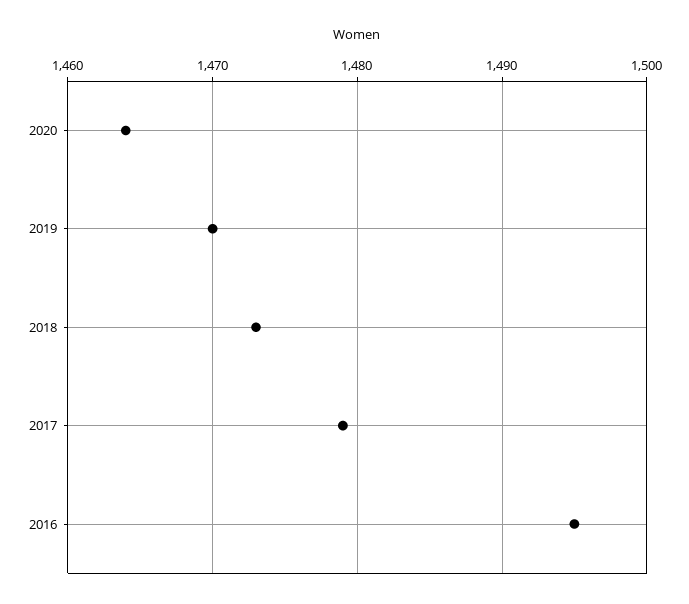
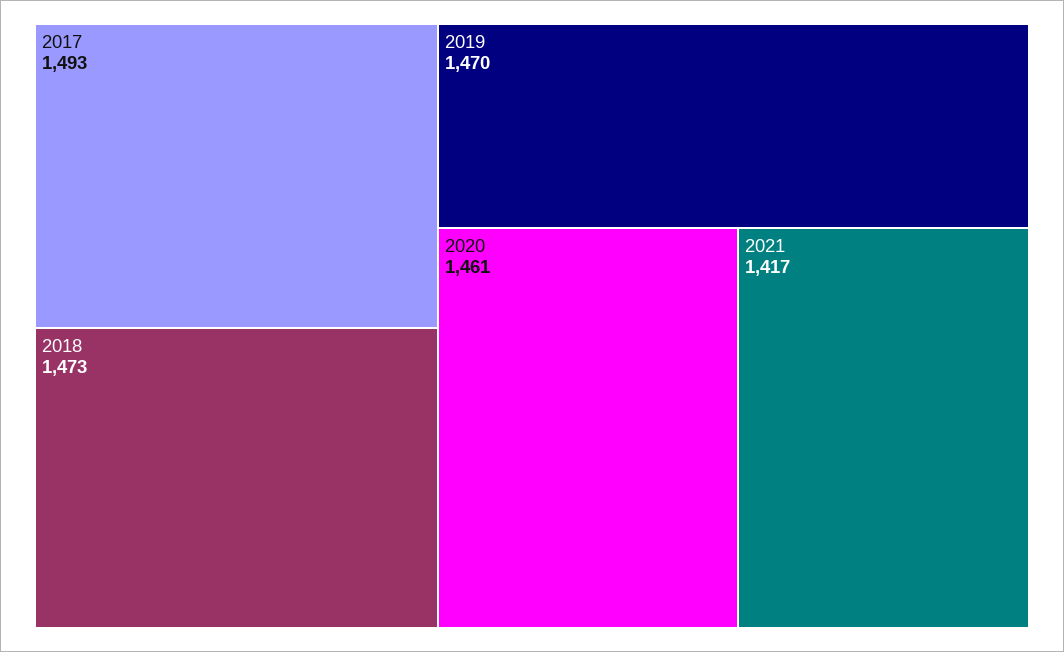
2020: 1464 -> 1461
2017: 1479 -> 1493
2016: 1495 -> none
2021: none -> 1417

